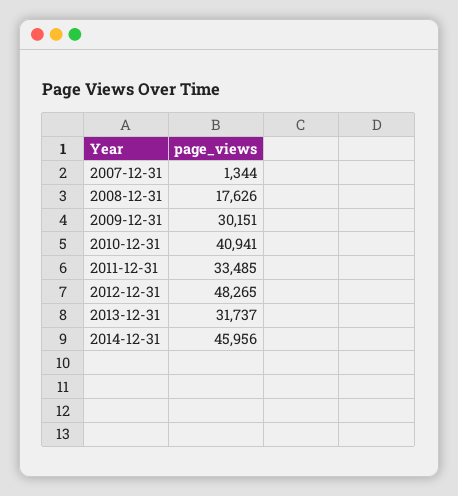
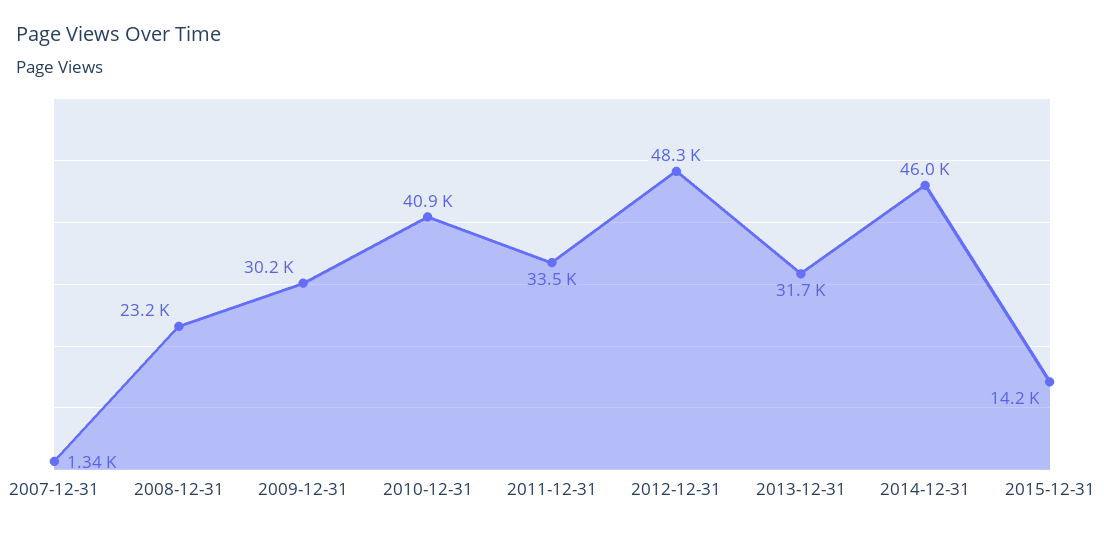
2008-12-31: 17626 -> 23200
2015-12-31: none -> 14200

